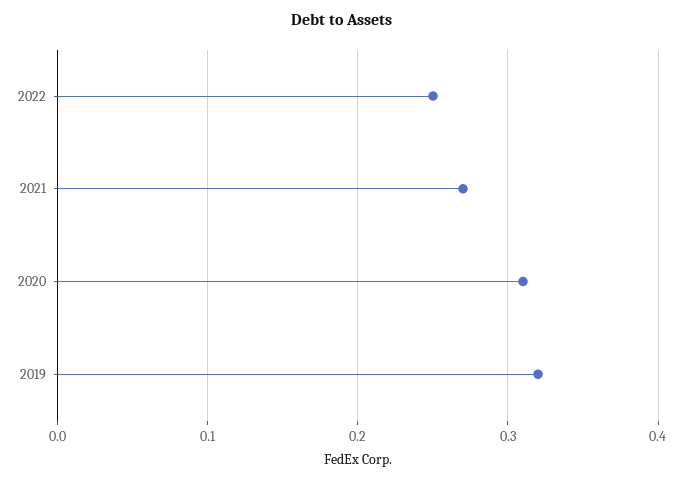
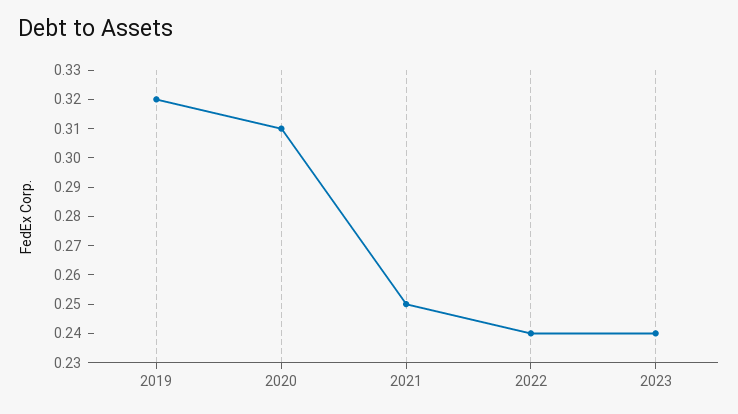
2022: 0.25 -> 0.24
2021: 0.27 -> 0.25
2023: none -> 0.24

